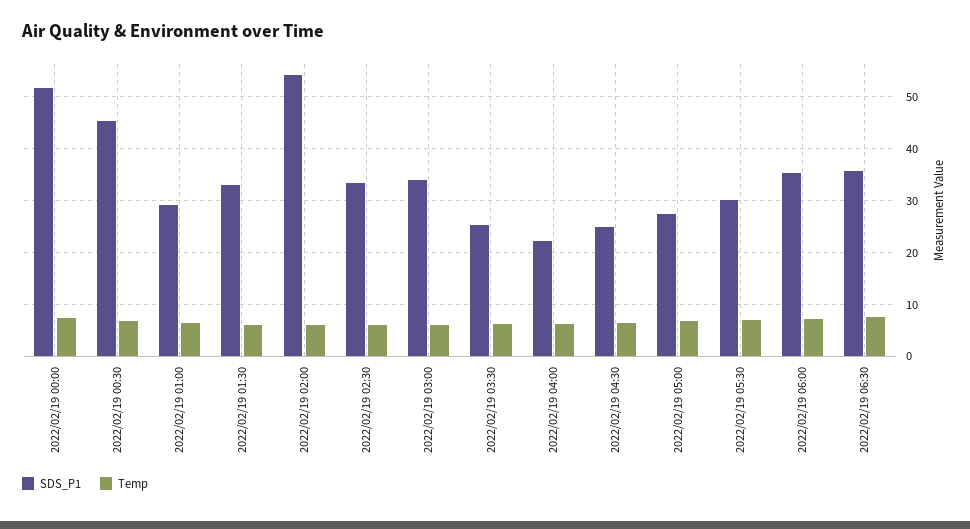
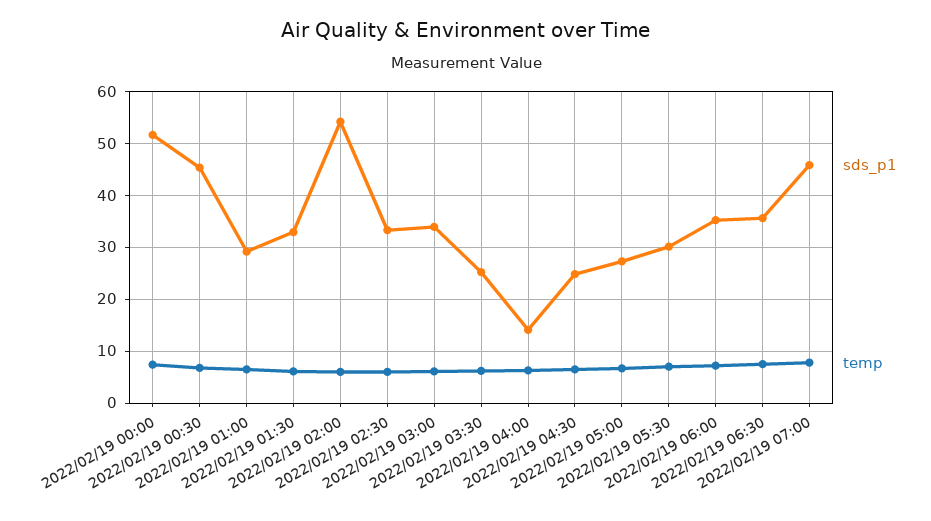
SDS_P1, 2022/02/19 04:00: 22 -> 14
SDS_P1, 2022/02/19 07:00: none -> 46
Temp, 2022/02/19 07:00: none -> 8

